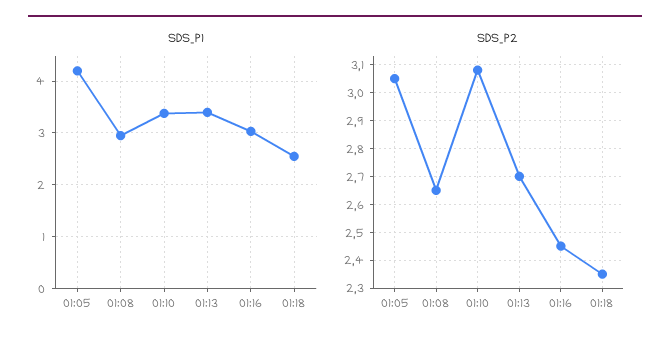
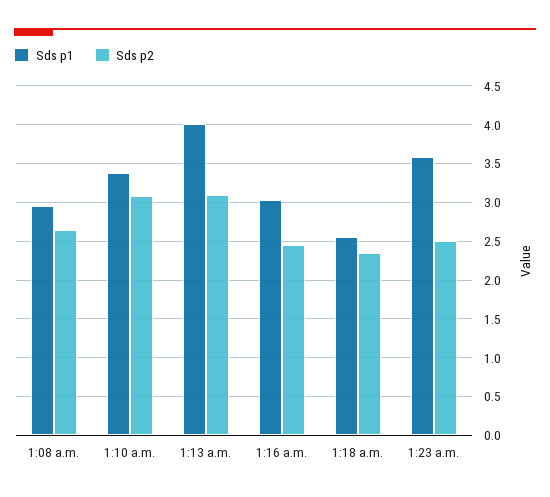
SDS_P1, 01:05: 4.2 -> none
SDS_P1, 01:13: 3.4 -> 4
SDS_P2, 01:05: 3.05 -> none
SDS_P2, 01:13: 2.7 -> 3.1
SDS_P1, 1:23 a.m.: none -> 3.6
SDS_P2, 1:23 a.m.: none -> 2.5

